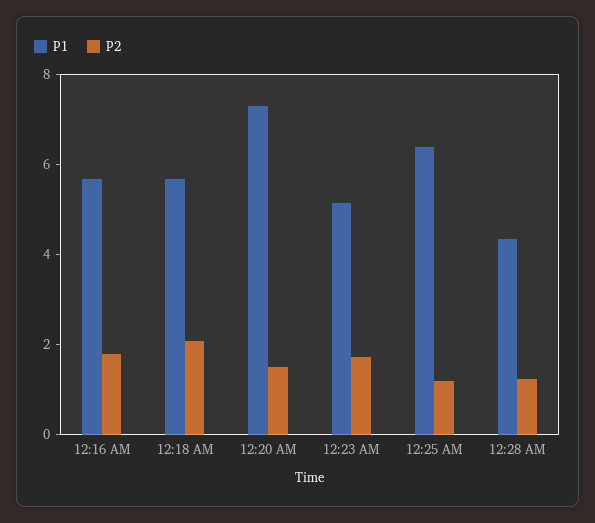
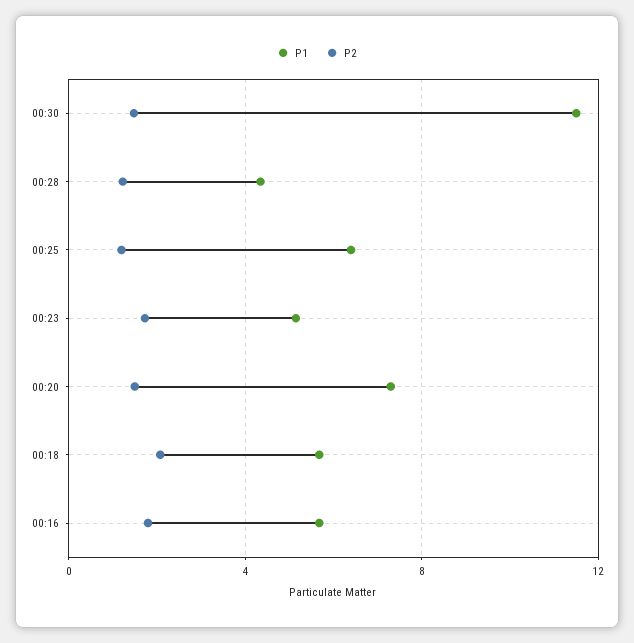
P1, 00:30: none -> 11.5
P2, 00:30: none -> 1.5

